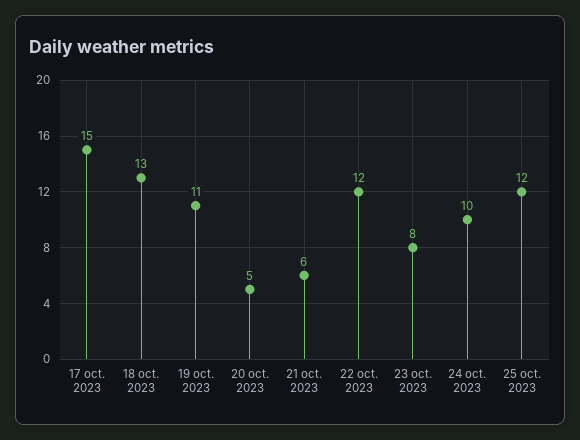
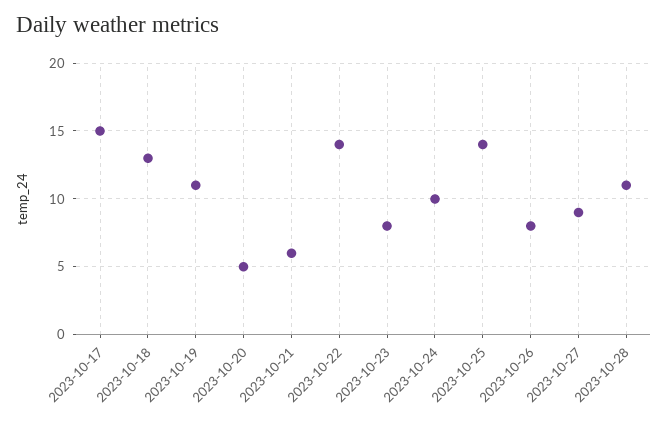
22 oct. 2023: 12 -> 14
25 oct. 2023: 12 -> 14
2023-10-26: none -> 8
2023-10-27: none -> 9
2023-10-28: none -> 11

